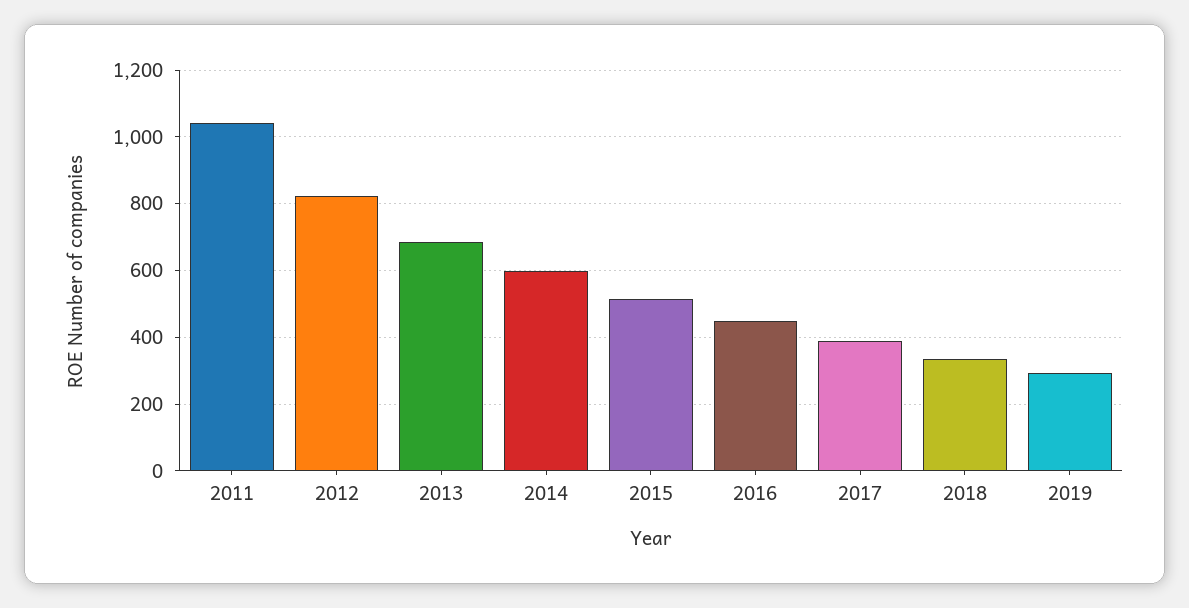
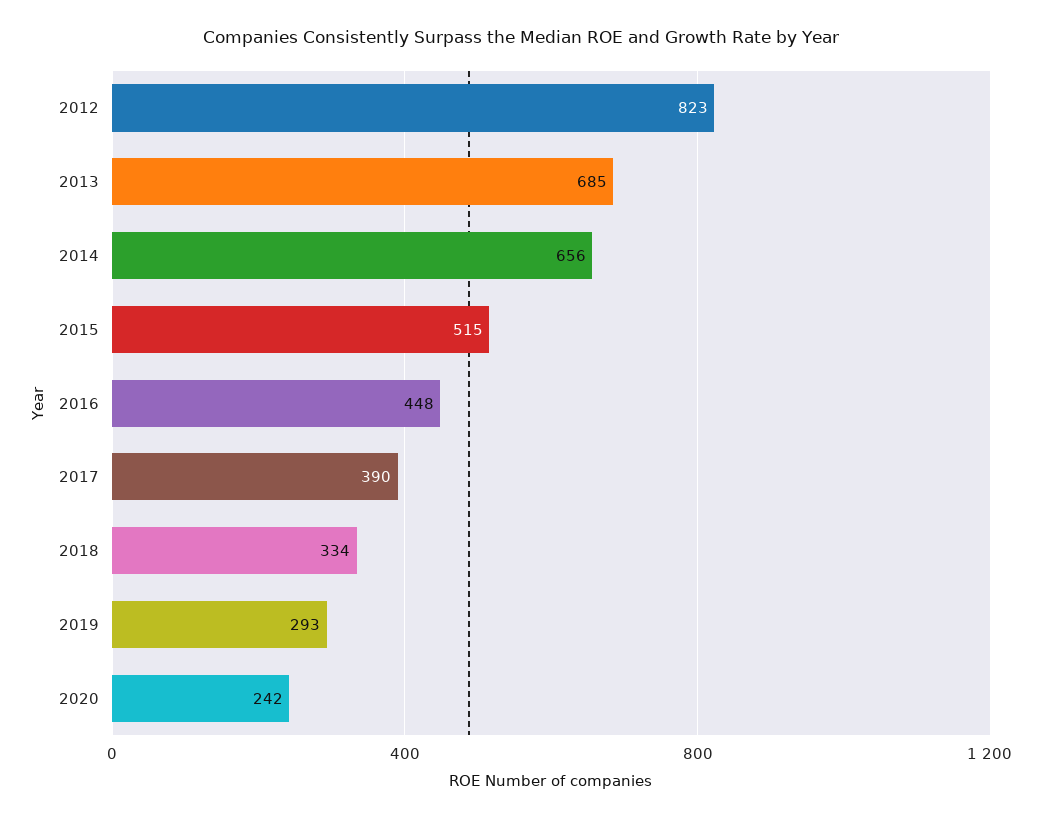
2011: 1040 -> none
2014: 600 -> 656
2020: none -> 242

